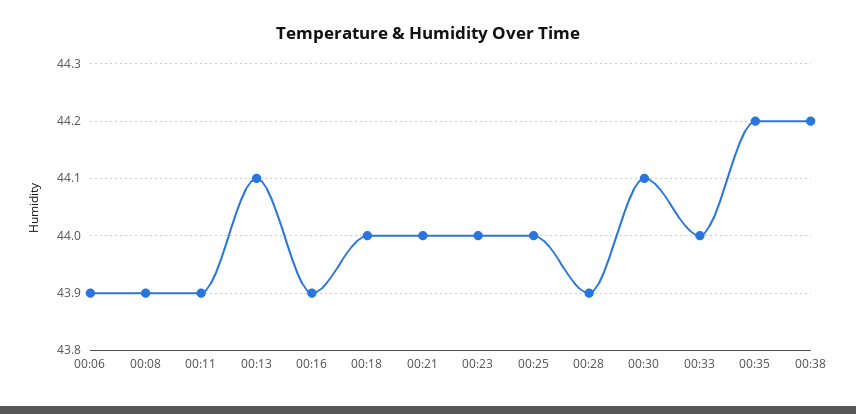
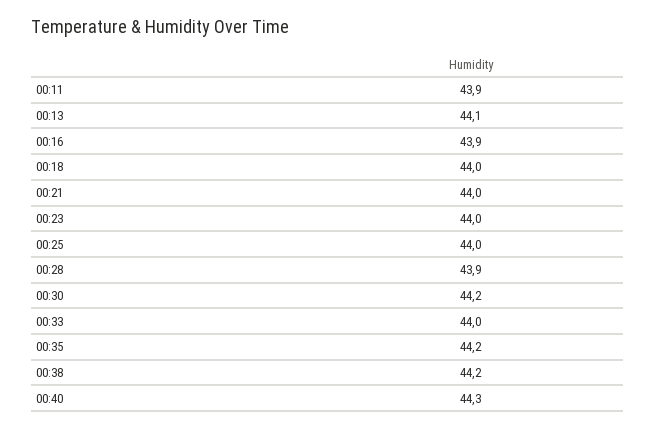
00:06: 43.9 -> none
00:08: 43.9 -> none
00:30: 44.1 -> 44.2
00:40: none -> 44.3

